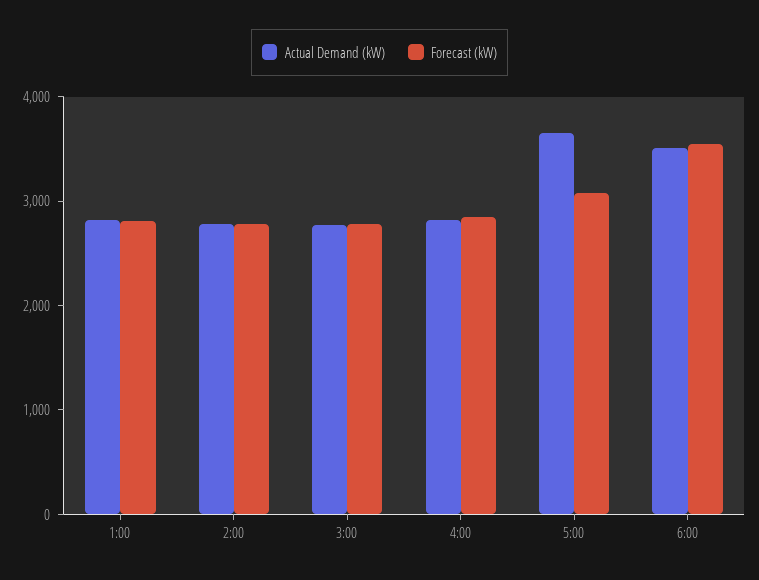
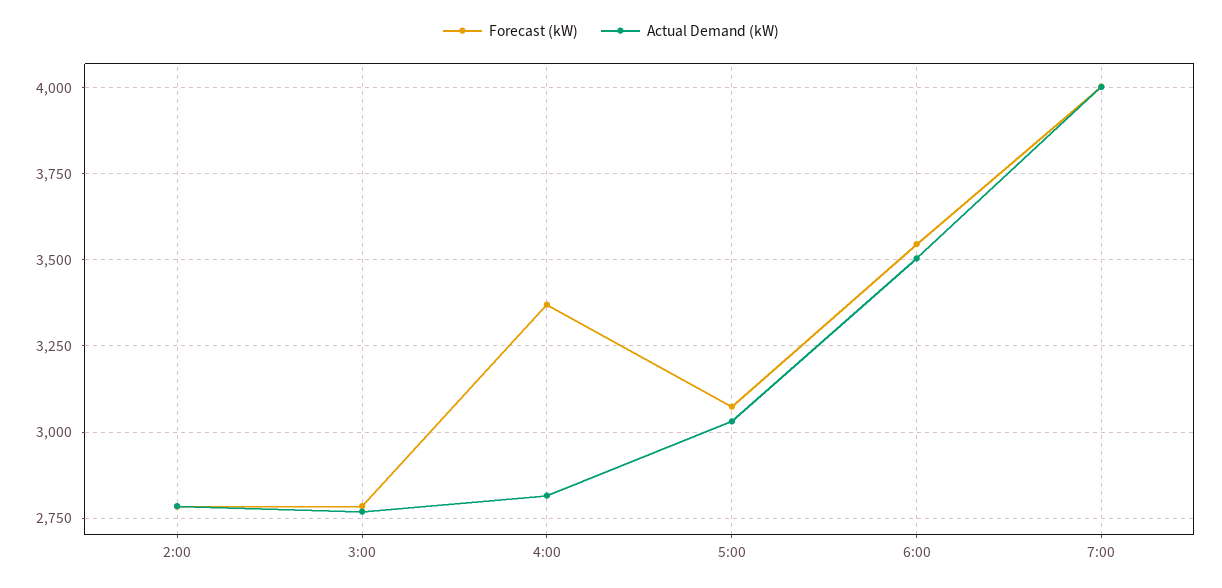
Actual Demand (kW), 1:00: 2800 -> none
Forecast (kW), 1:00: 2800 -> none
Forecast (kW), 4:00: 2800 -> 3375
Actual Demand (kW), 5:00: 3600 -> 3025
Forecast (kW), 7:00: none -> 4000
Actual Demand (kW), 7:00: none -> 4000

